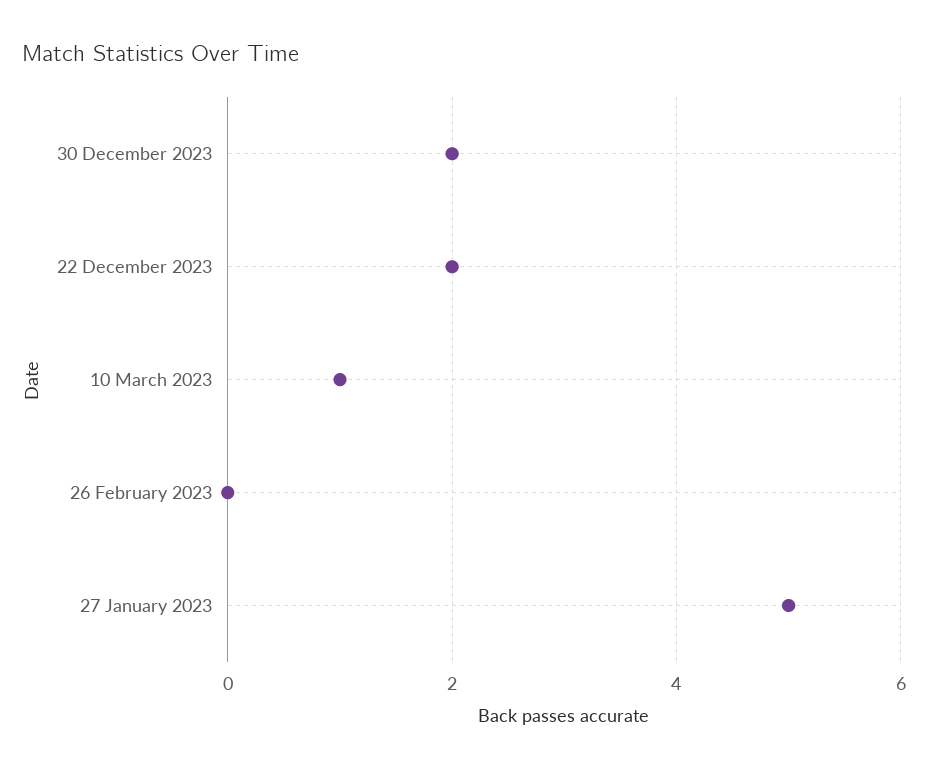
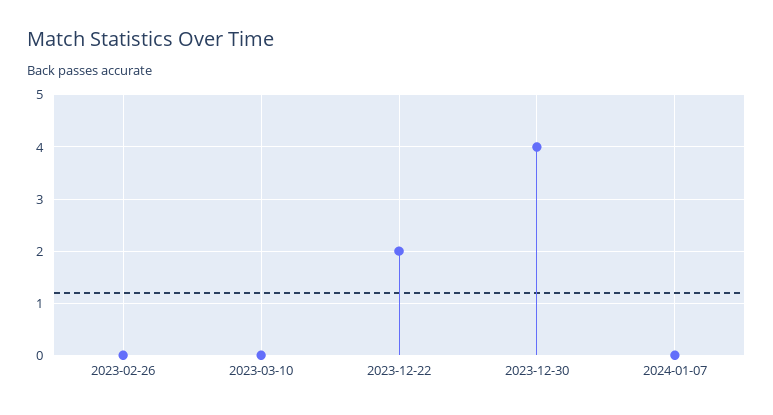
30 December 2023: 2 -> 4
10 March 2023: 1 -> 0
27 January 2023: 5 -> none
2024-01-07: none -> 0

